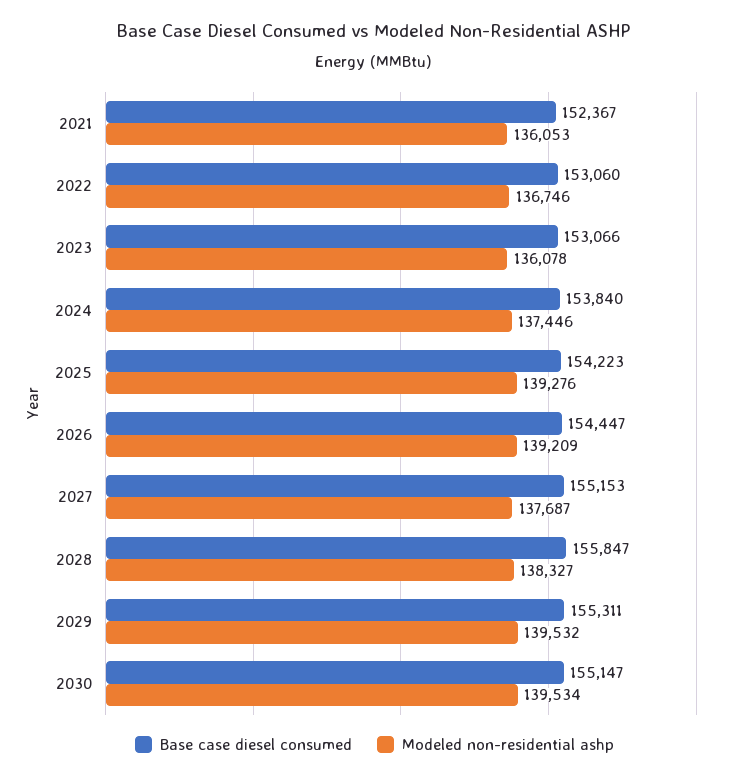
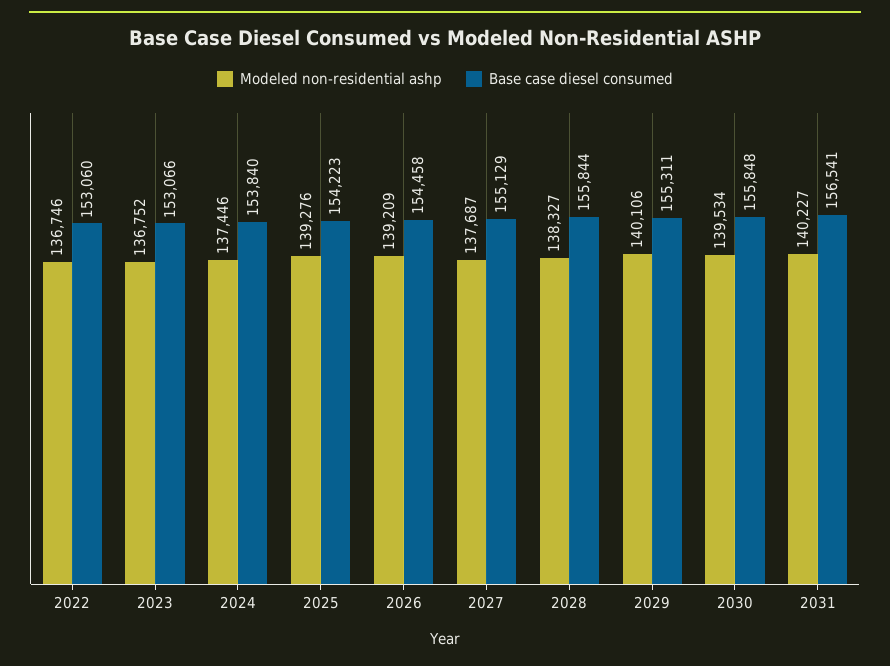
Base case diesel consumed, 2021: 152367 -> none
Modeled non-residential ashp, 2021: 136053 -> none
Modeled non-residential ashp, 2023: 136078 -> 136752
Base case diesel consumed, 2026: 154447 -> 154458
Base case diesel consumed, 2027: 155153 -> 155129
Base case diesel consumed, 2028: 155847 -> 155844
Modeled non-residential ashp, 2029: 139532 -> 140106
Base case diesel consumed, 2030: 155147 -> 155848
Modeled non-residential ashp, 2031: none -> 140227
Base case diesel consumed, 2031: none -> 156541

